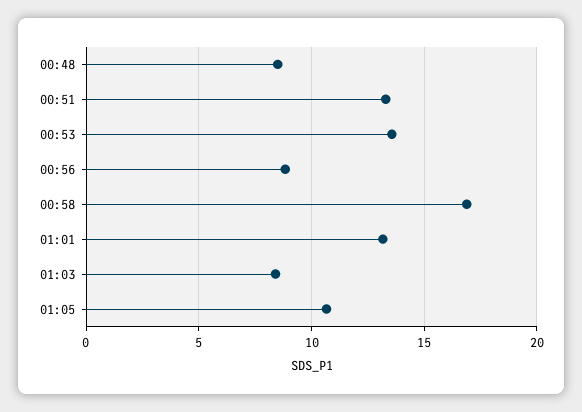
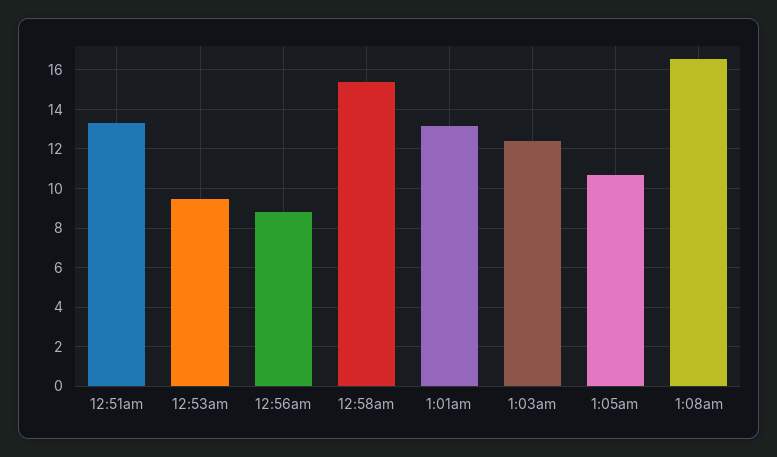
00:48: 8.5 -> none
00:53: 13.5 -> 9.5
00:58: 17 -> 15.5
01:03: 8.5 -> 12.5
1:08am: none -> 16.5

